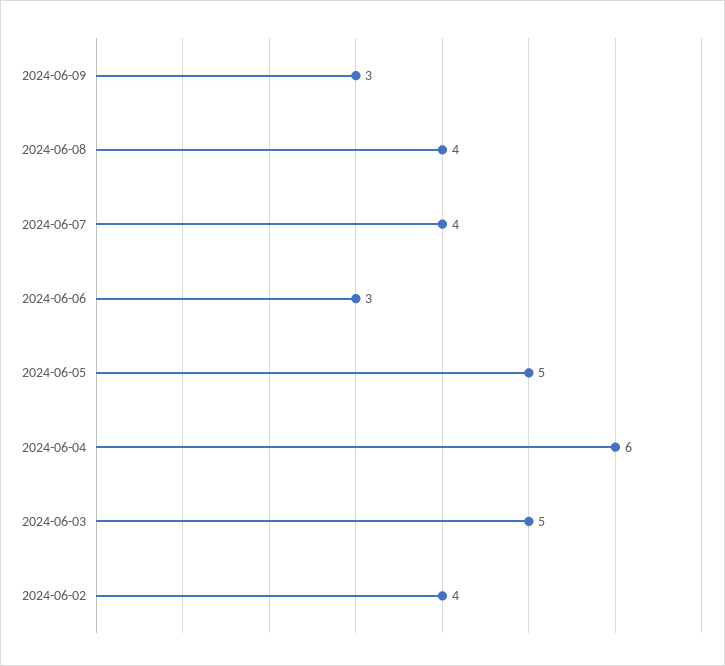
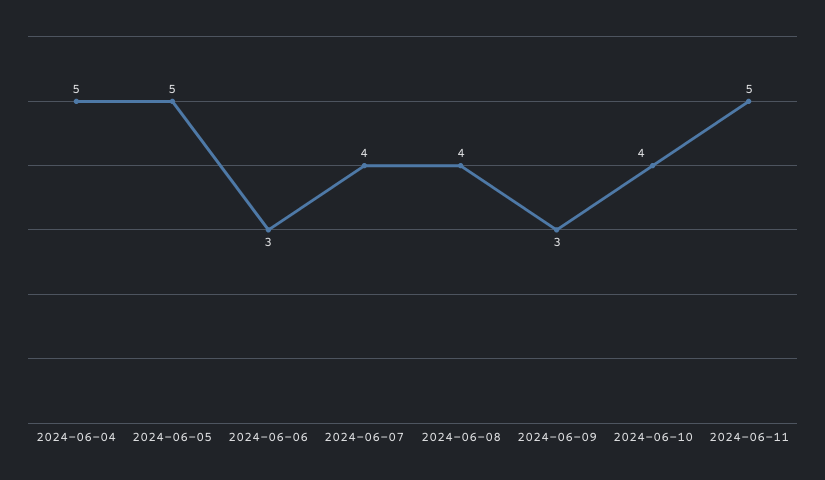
2024-06-04: 6 -> 5
2024-06-03: 5 -> none
2024-06-02: 4 -> none
2024-06-10: none -> 4
2024-06-11: none -> 5

